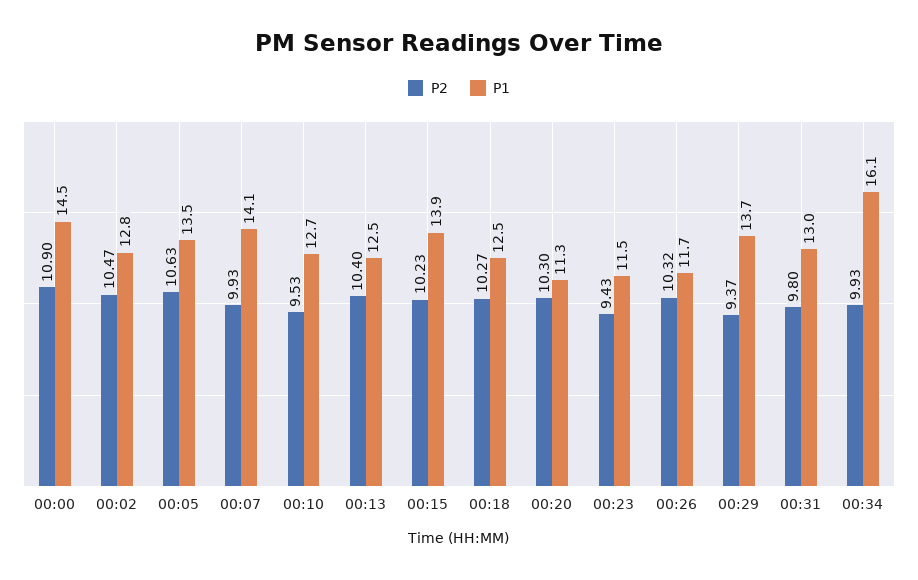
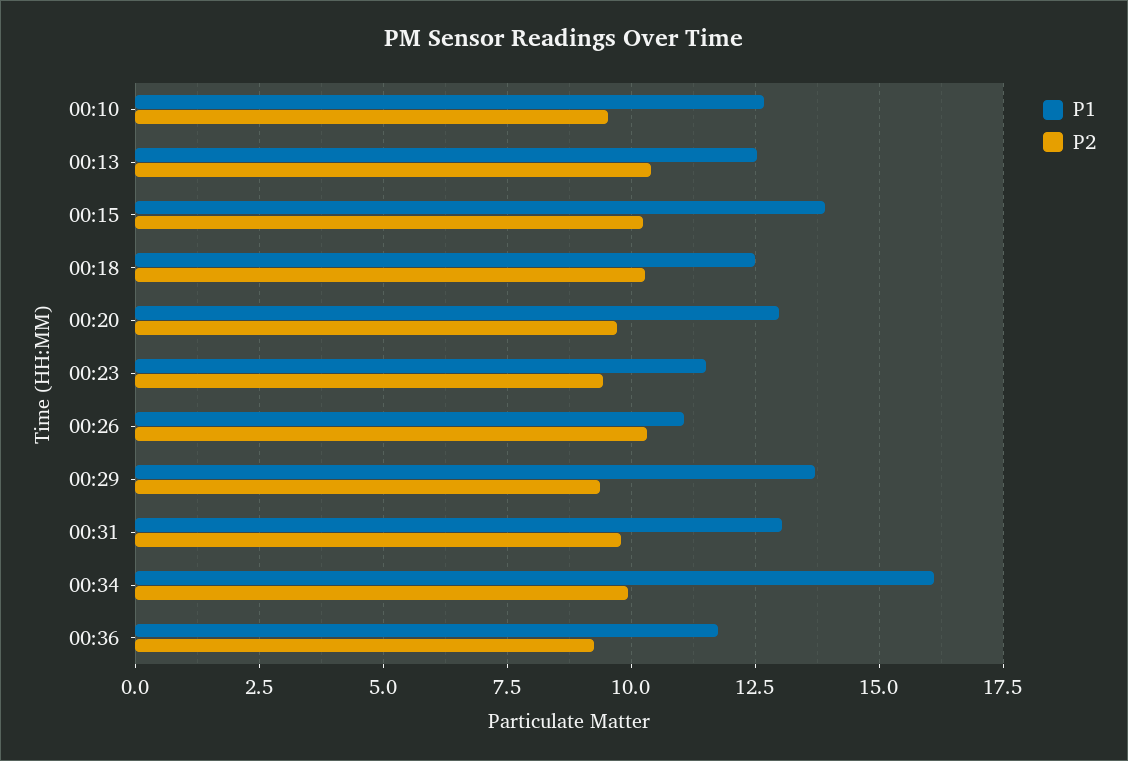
P2, 00:00: 10.9 -> none
P1, 00:00: 14.5 -> none
P2, 00:02: 10.47 -> none
P1, 00:02: 12.8 -> none
P2, 00:05: 10.63 -> none
P1, 00:05: 13.5 -> none
P2, 00:07: 9.93 -> none
P1, 00:07: 14.1 -> none
P2, 00:20: 10.3 -> 9.75
P1, 00:20: 11.3 -> 13
P1, 00:26: 11.7 -> 11
P1, 00:36: none -> 11.75
P2, 00:36: none -> 9.25

